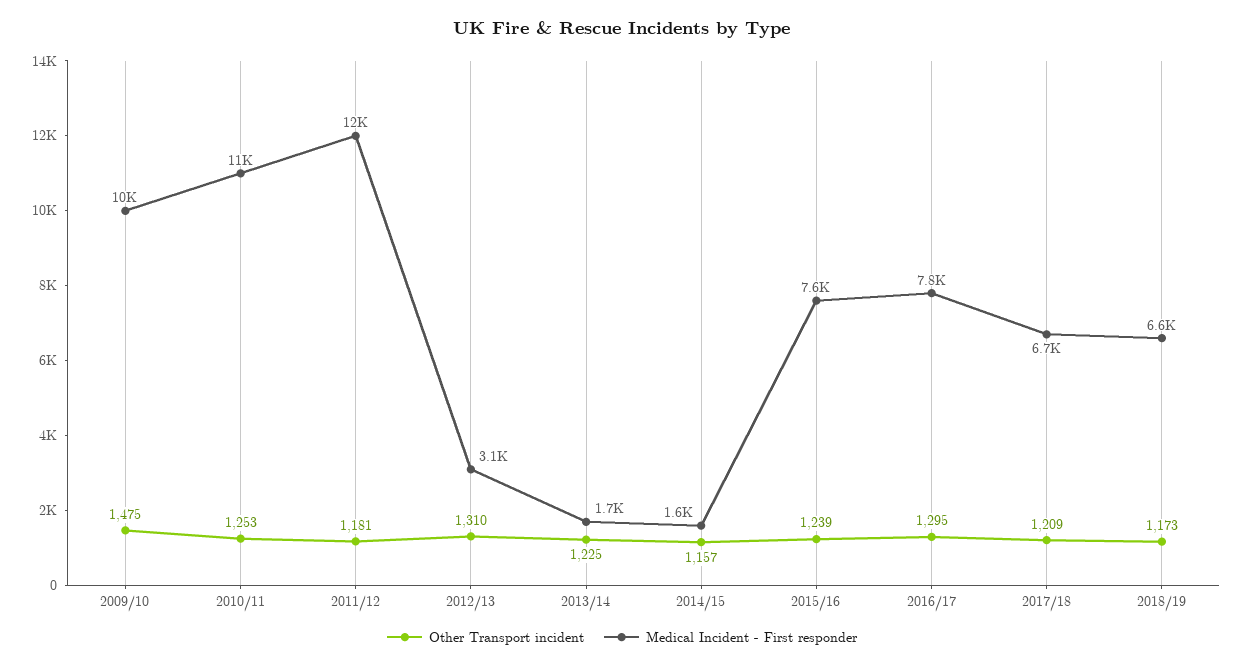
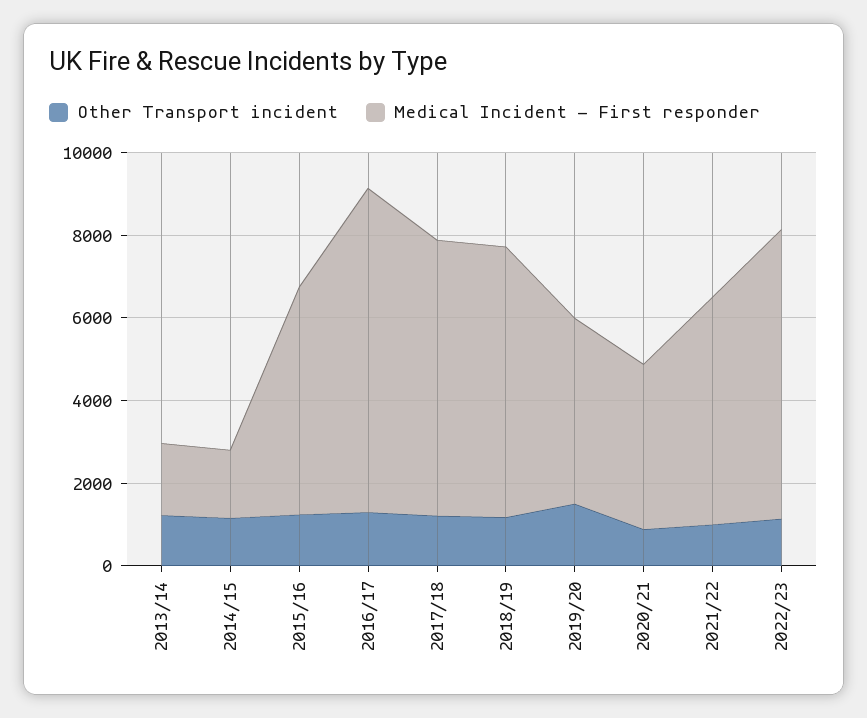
Other Transport incident, 2009/10: 1475 -> none
Medical Incident - First responder, 2009/10: 10000 -> none
Other Transport incident, 2010/11: 1253 -> none
Medical Incident - First responder, 2010/11: 11000 -> none
Other Transport incident, 2011/12: 1181 -> none
Medical Incident - First responder, 2011/12: 12000 -> none
Other Transport incident, 2012/13: 1310 -> none
Medical Incident - First responder, 2012/13: 3100 -> none
Medical Incident - First responder, 2015/16: 7600 -> 5500
Other Transport incident, 2019/20: none -> 1500
Medical Incident - First responder, 2019/20: none -> 4500
Other Transport incident, 2020/21: none -> 1000
Medical Incident - First responder, 2020/21: none -> 4000
Other Transport incident, 2021/22: none -> 1000
Medical Incident - First responder, 2021/22: none -> 5500
Other Transport incident, 2022/23: none -> 1000
Medical Incident - First responder, 2022/23: none -> 7000

